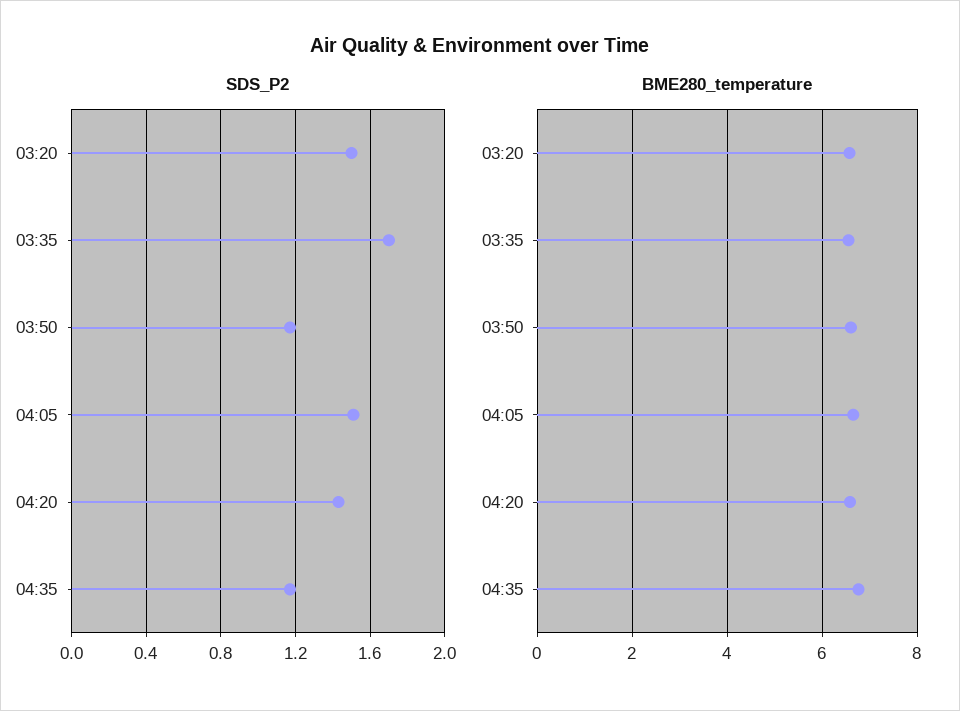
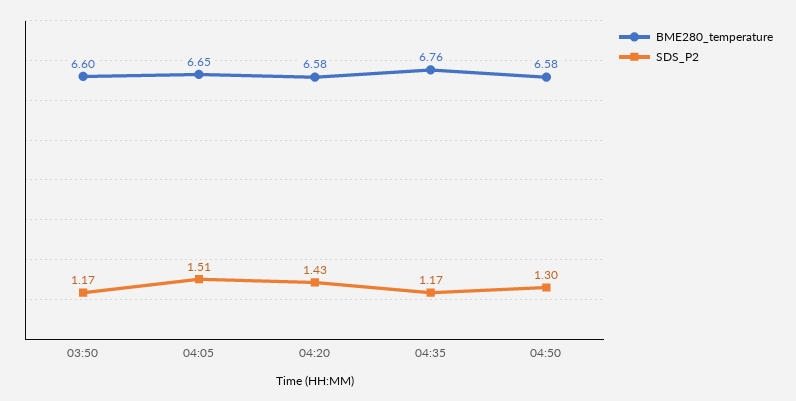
SDS_P2, 03:20: 1.5 -> none
SDS_P2, 03:35: 1.7 -> none
BME280_temperature, 03:20: 6.6 -> none
BME280_temperature, 03:35: 6.6 -> none
BME280_temperature, 04:50: none -> 6.58
SDS_P2, 04:50: none -> 1.3

